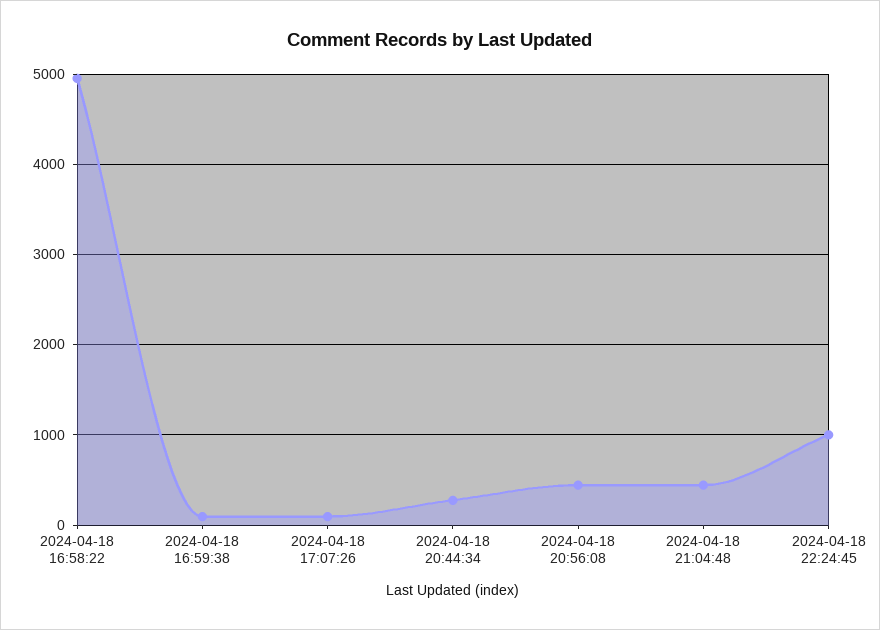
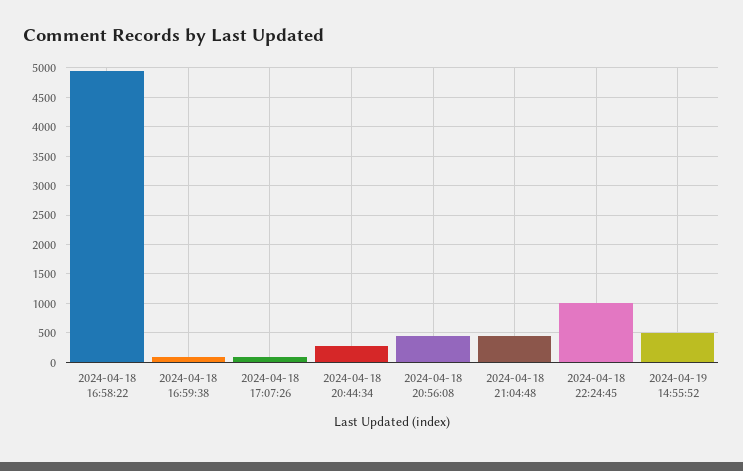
2024-04-19 14:55:52: none -> 500

